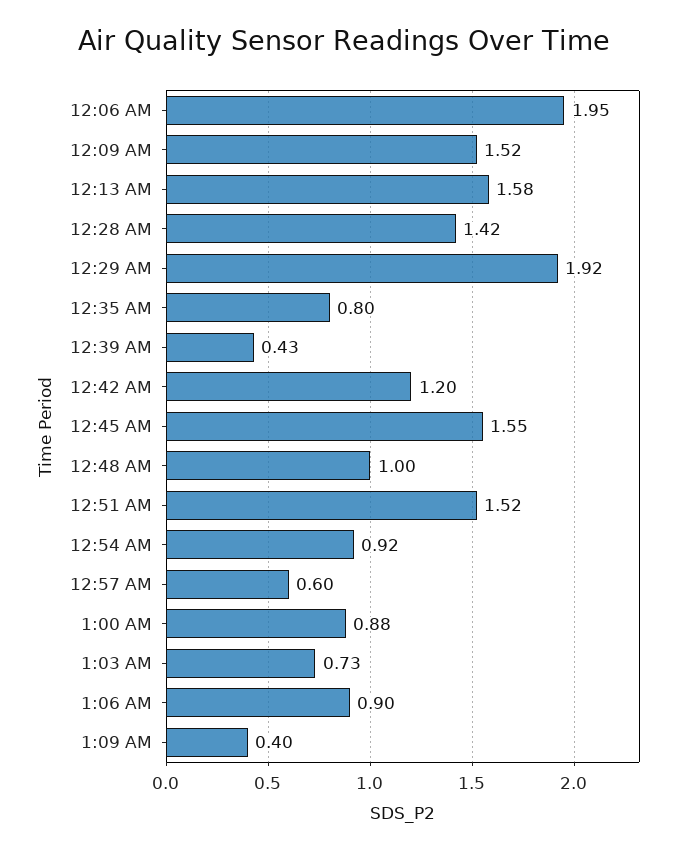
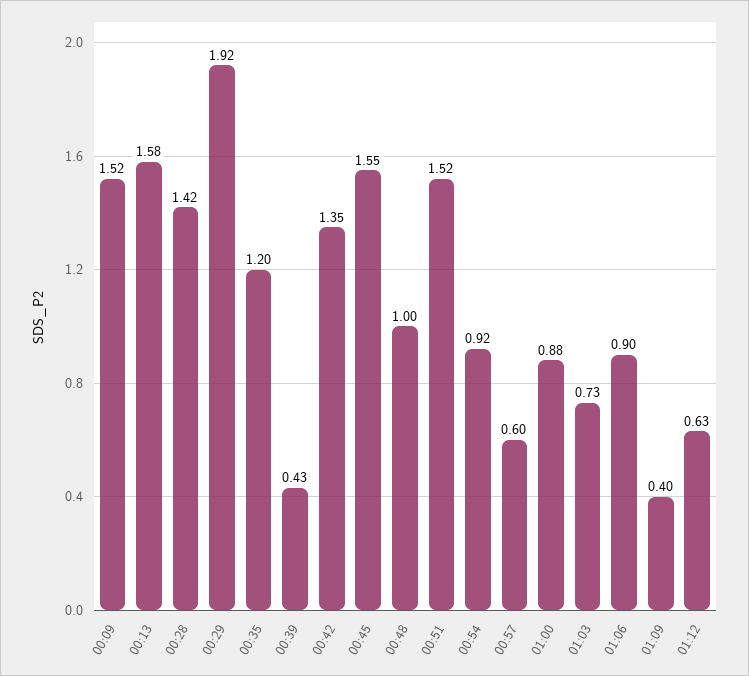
12:06 AM: 1.95 -> none
12:35 AM: 0.8 -> 1.2
12:42 AM: 1.2 -> 1.35
01:12: none -> 0.63

